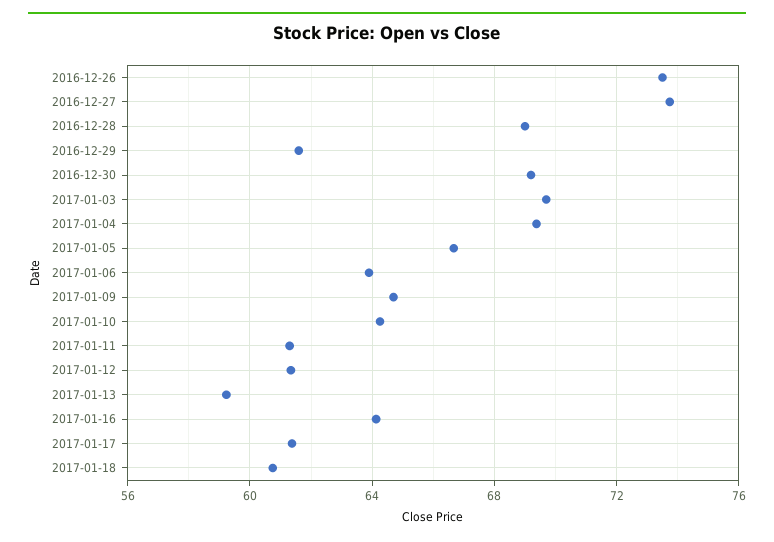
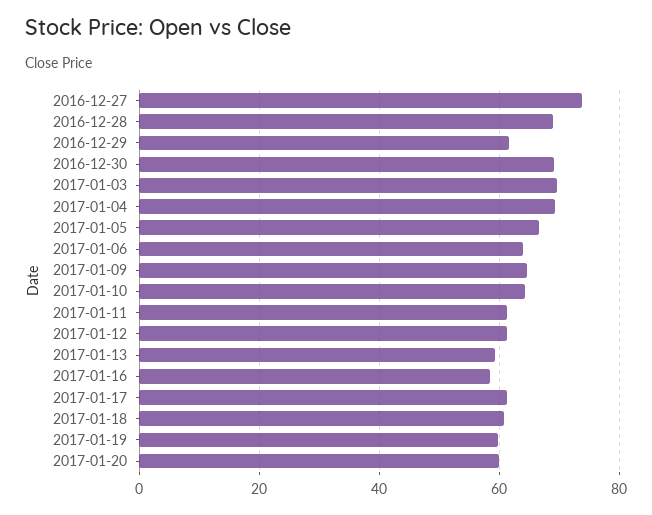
2016-12-26: 73.5 -> none
2017-01-16: 64 -> 58
2017-01-19: none -> 60
2017-01-20: none -> 60

